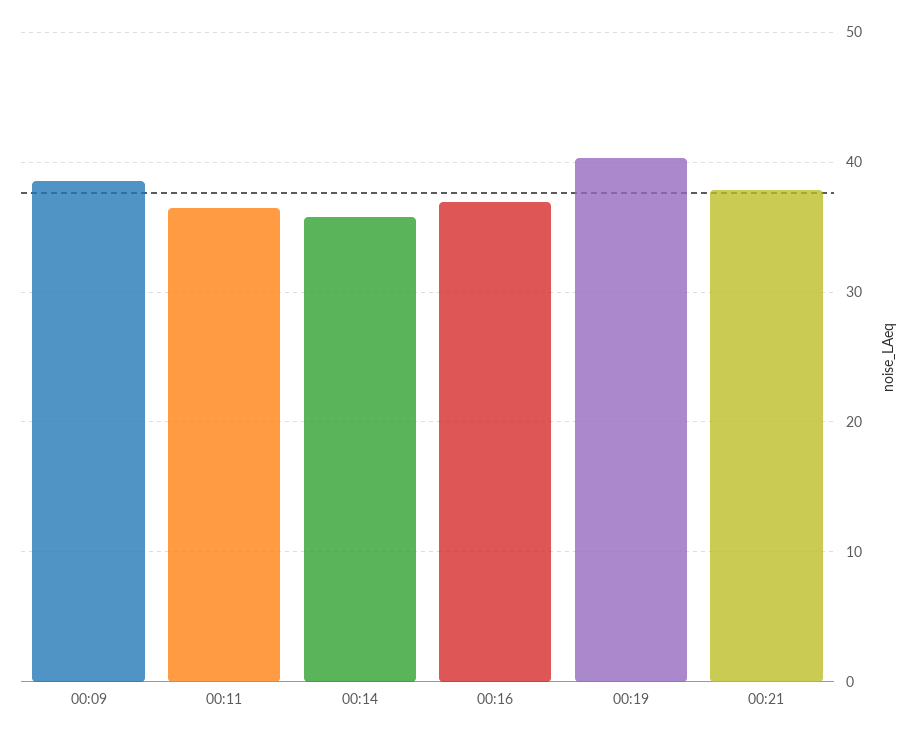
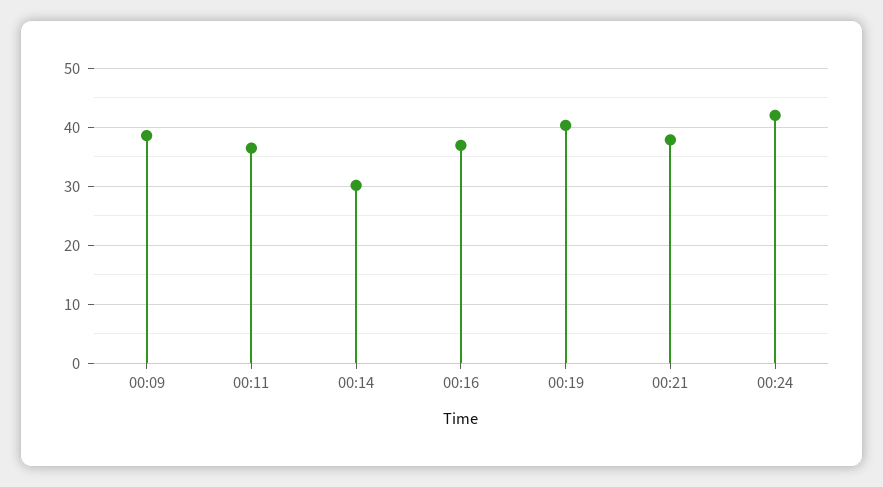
00:14: 36 -> 30
00:24: none -> 42

